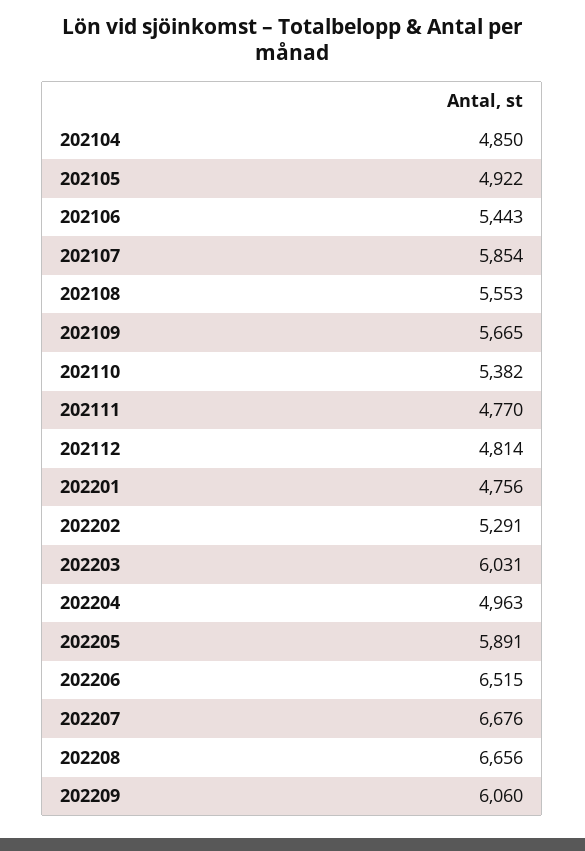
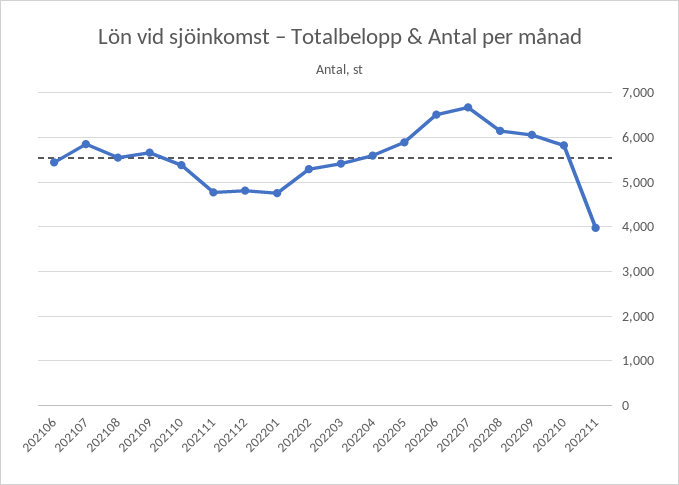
202104: 4850 -> none
202105: 4922 -> none
202203: 6031 -> 5400
202204: 4963 -> 5600
202208: 6656 -> 6200
202210: none -> 5800
202211: none -> 4000

